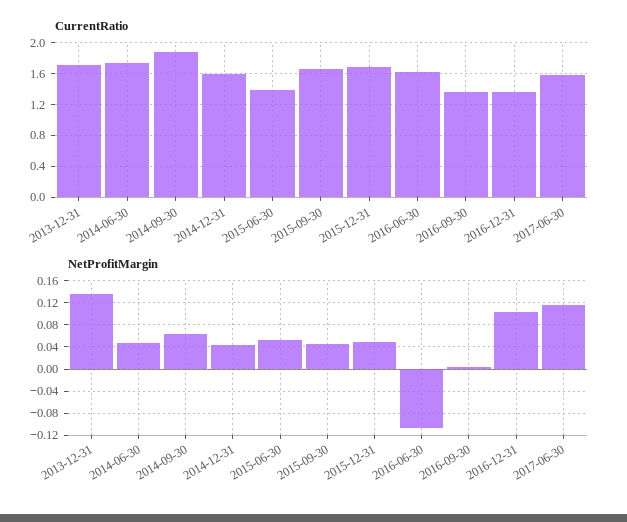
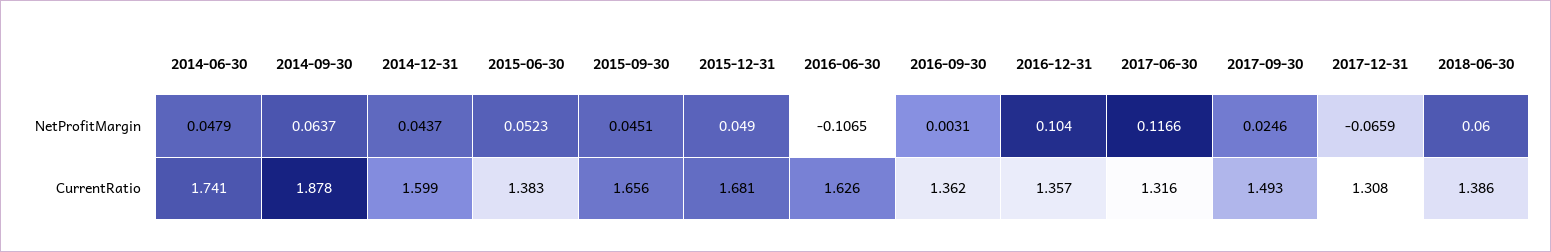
CurrentRatio, 2013-12-31: 1.7 -> none
CurrentRatio, 2017-06-30: 1.6 -> 1.316
NetProfitMargin, 2013-12-31: 0.14 -> none
NetProfitMargin, 2017-09-30: none -> 0.0246
NetProfitMargin, 2017-12-31: none -> -0.0659
NetProfitMargin, 2018-06-30: none -> 0.06
CurrentRatio, 2017-09-30: none -> 1.493
CurrentRatio, 2017-12-31: none -> 1.308
CurrentRatio, 2018-06-30: none -> 1.386

